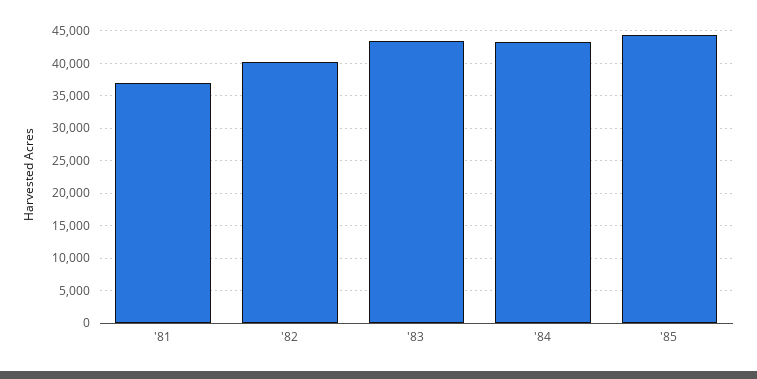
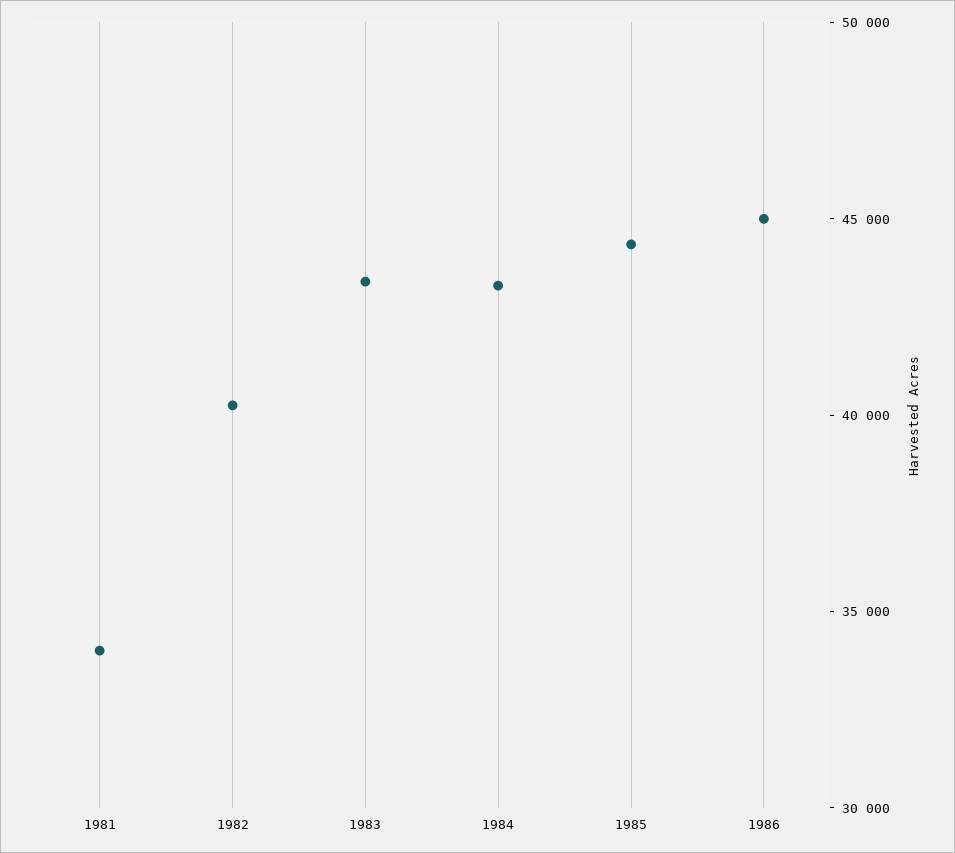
'81: 37000 -> 34000
1986: none -> 45000

